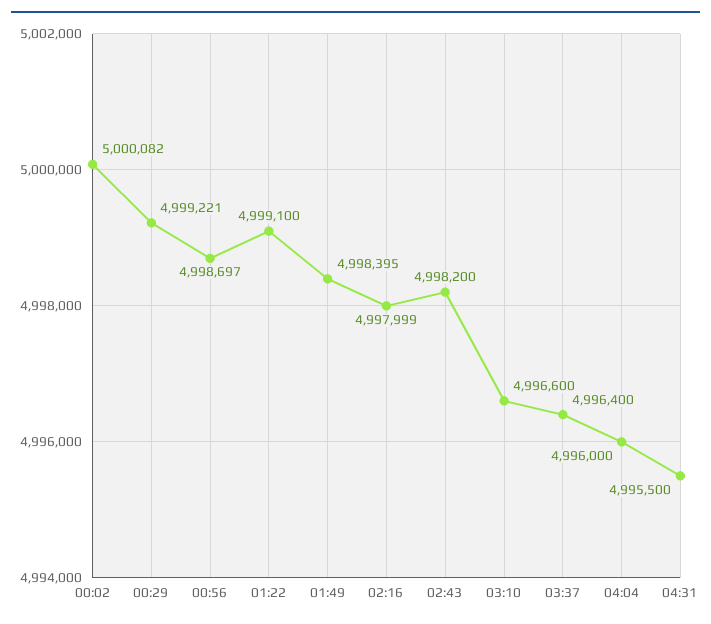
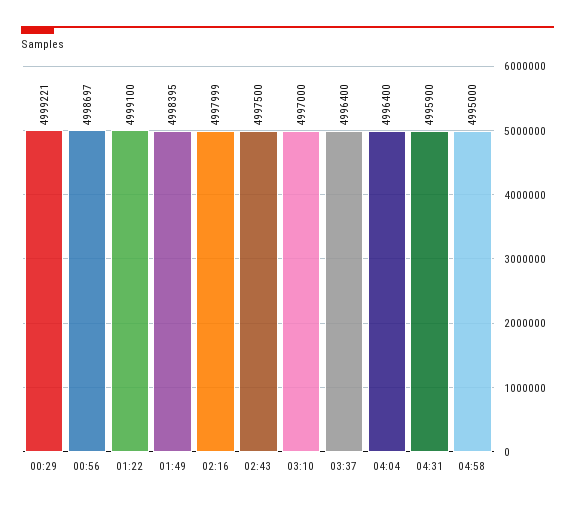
00:02: 5000082 -> none
02:43: 4998200 -> 4997500
03:10: 4996600 -> 4997000
04:04: 4996000 -> 4996400
04:31: 4995500 -> 4995900
04:58: none -> 4995000

